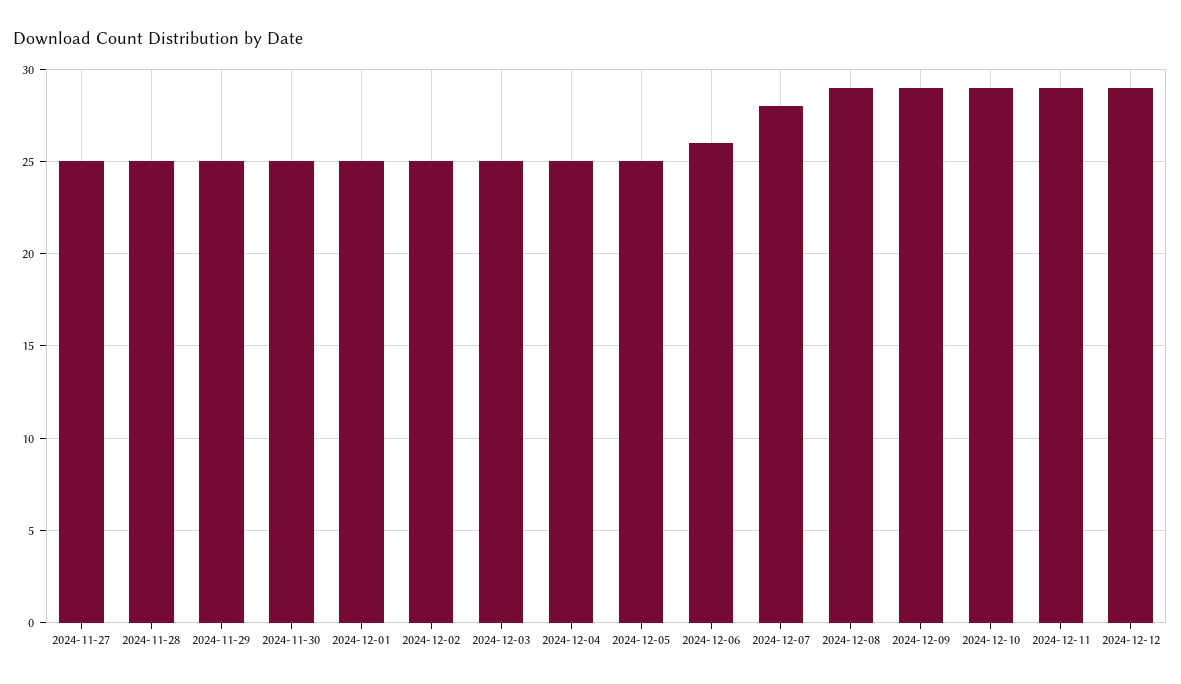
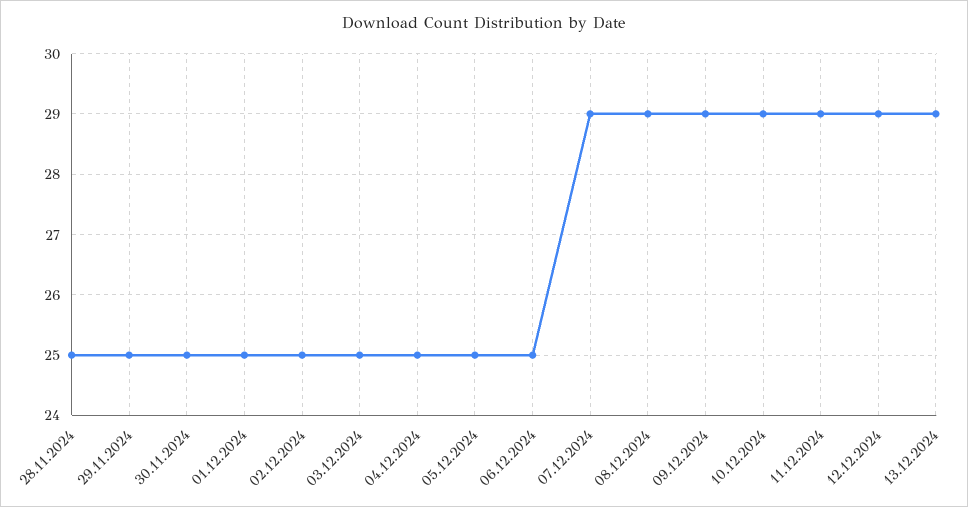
2024-11-27: 25 -> none
2024-12-06: 26 -> 25
2024-12-07: 28 -> 29
13.12.2024: none -> 29

